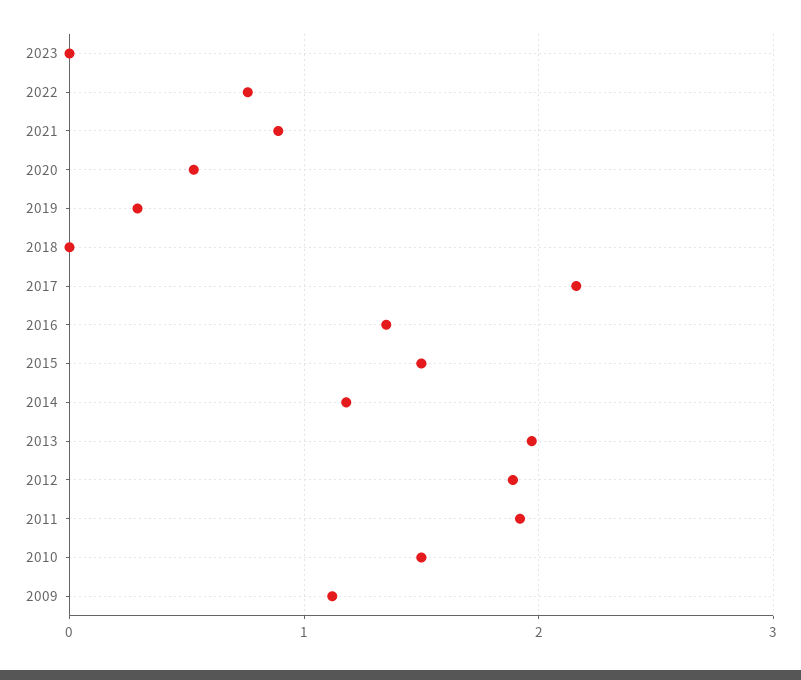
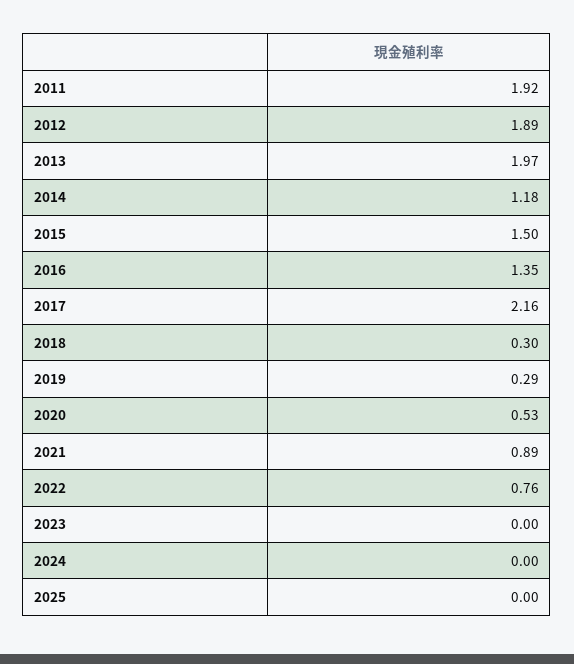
2018: 0 -> 0.3
2010: 1.5 -> none
2009: 1.1 -> none
2024: none -> 0
2025: none -> 0

